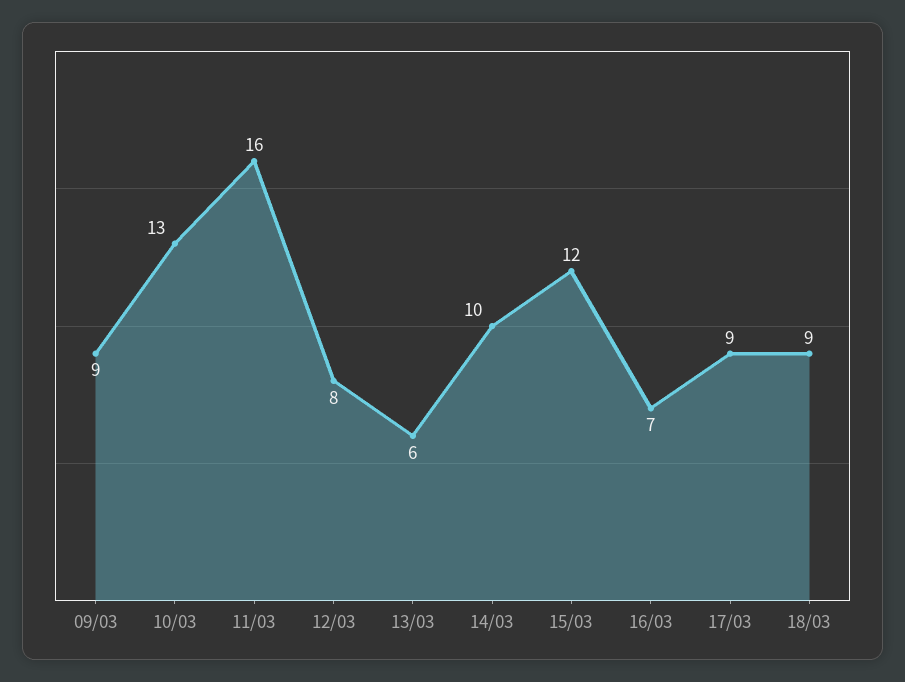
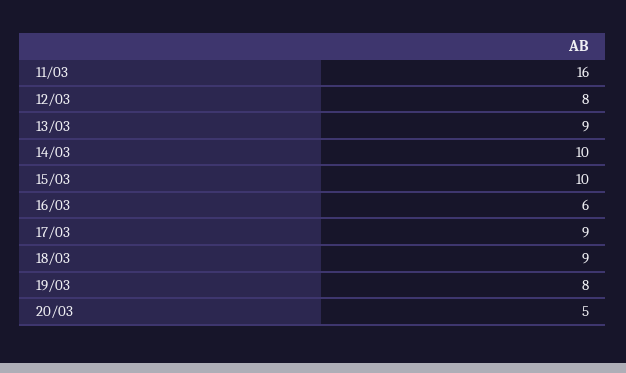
09/03: 9 -> none
10/03: 13 -> none
13/03: 6 -> 9
15/03: 12 -> 10
16/03: 7 -> 6
19/03: none -> 8
20/03: none -> 5

